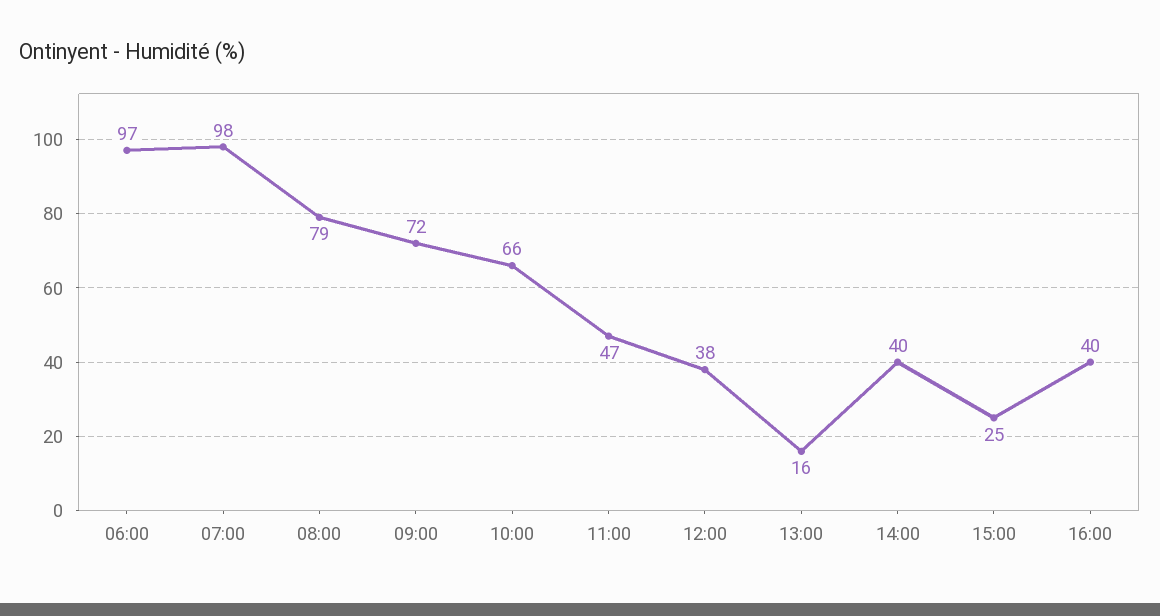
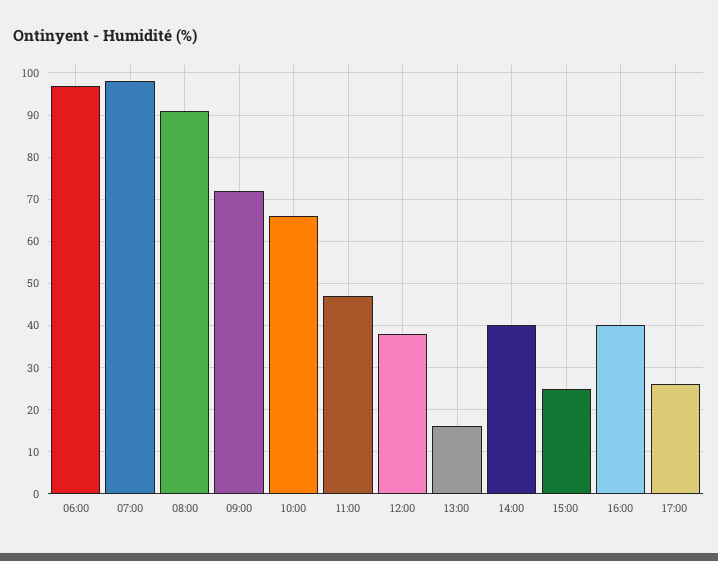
08:00: 79 -> 90
17:00: none -> 25

